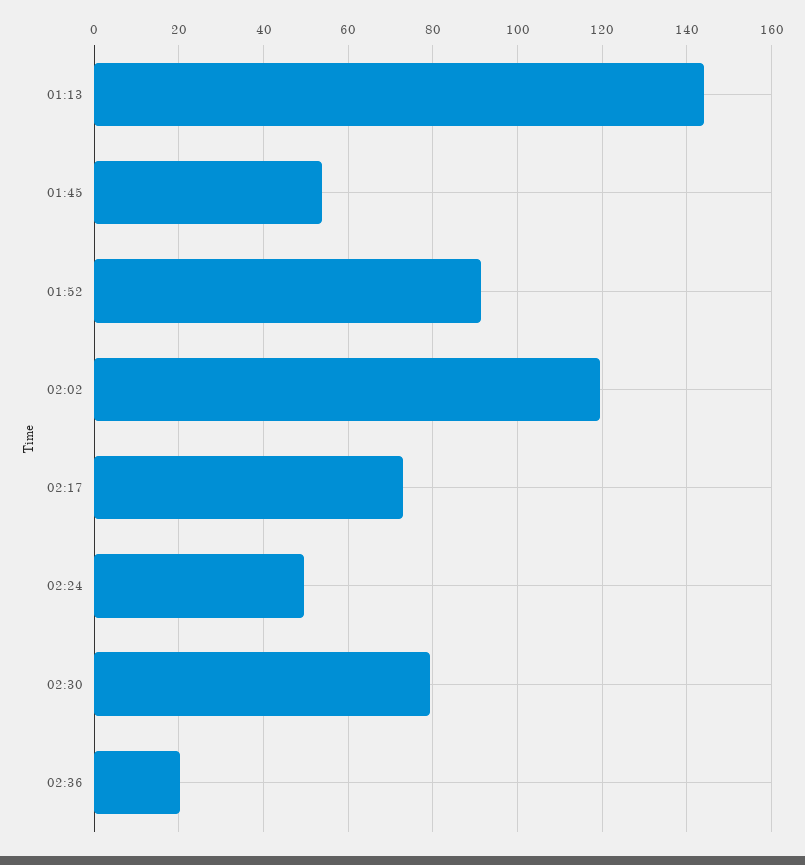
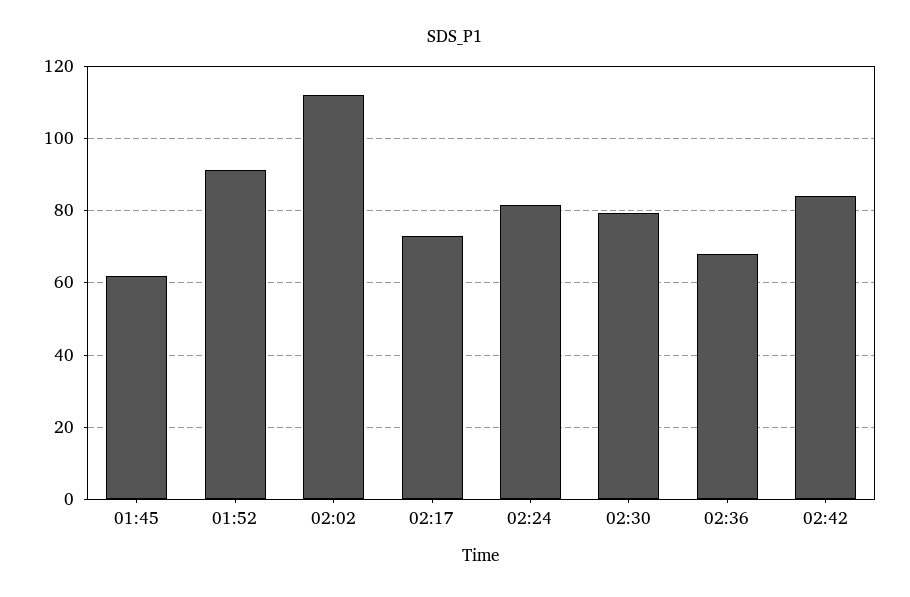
01:13: 144 -> none
01:45: 54 -> 62
02:02: 120 -> 112
02:24: 50 -> 82
02:36: 20 -> 68
02:42: none -> 84

